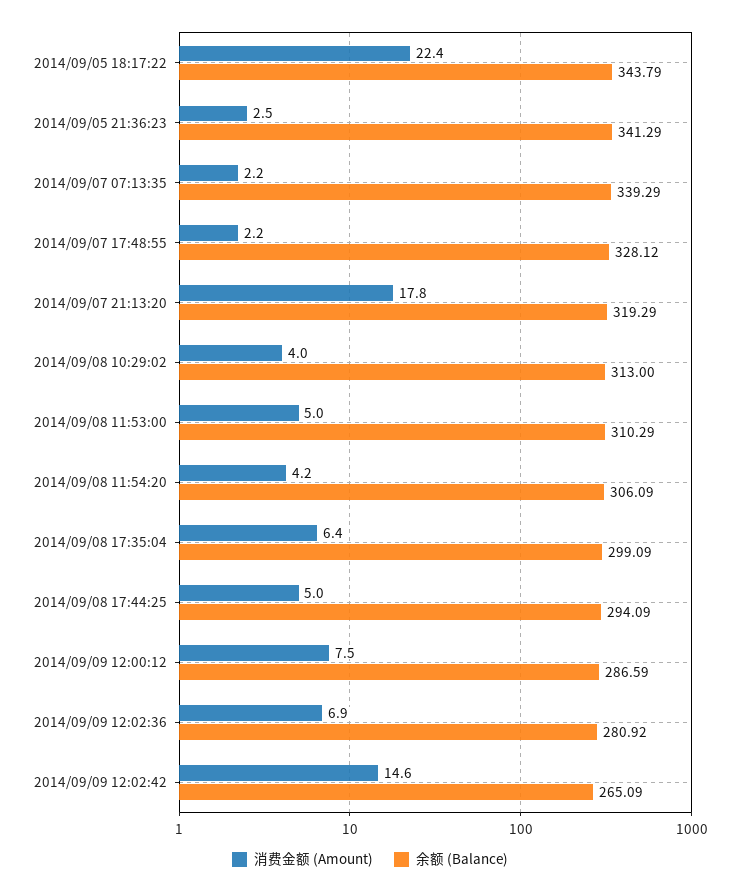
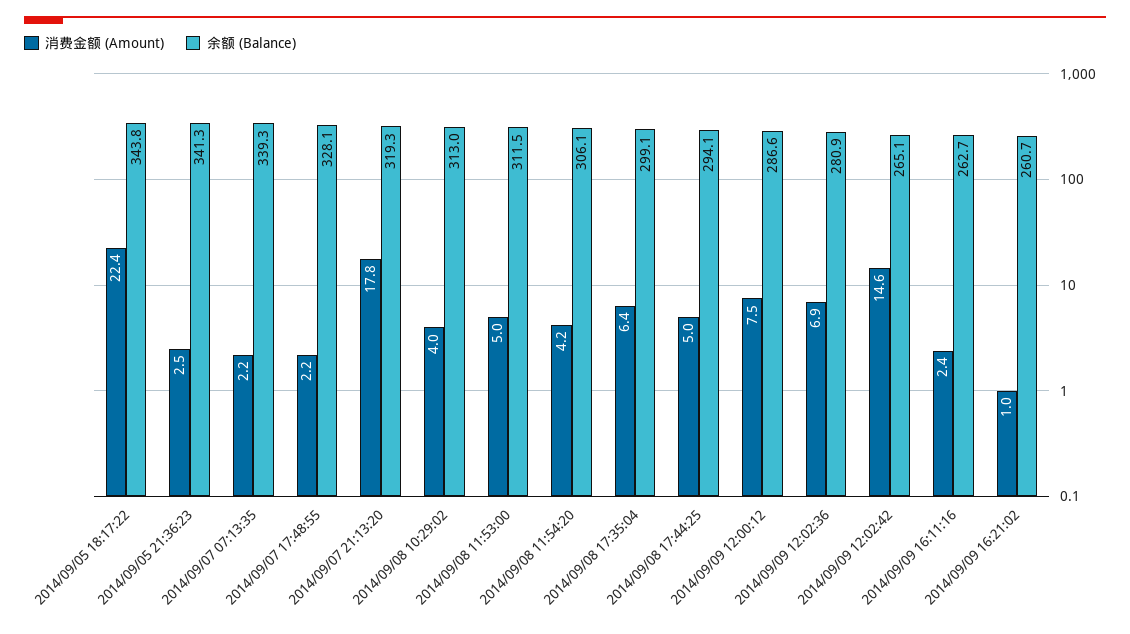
余额 (Balance), 2014/09/08 11:53:00: 310.29 -> 311.5
消费金额 (Amount), 2014/09/09 16:11:16: none -> 2.4
余额 (Balance), 2014/09/09 16:11:16: none -> 262.7
消费金额 (Amount), 2014/09/09 16:21:02: none -> 1
余额 (Balance), 2014/09/09 16:21:02: none -> 260.7

